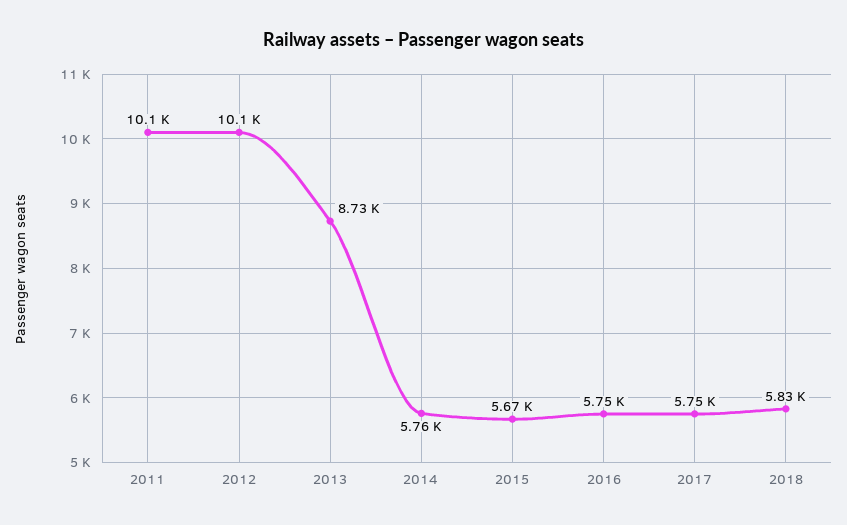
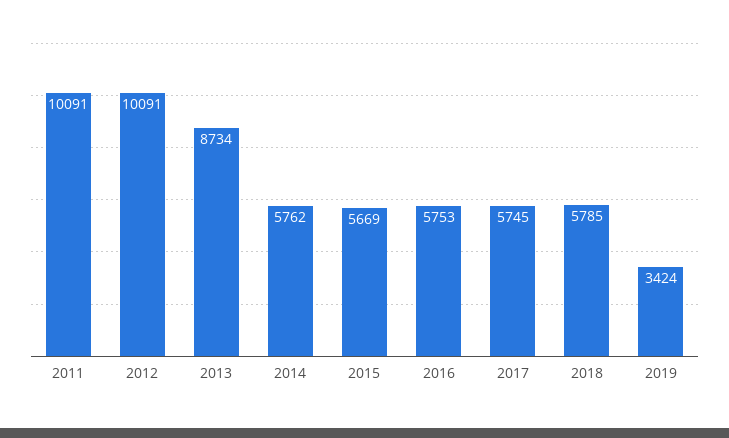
2018: 5830 -> 5785
2019: none -> 3424

